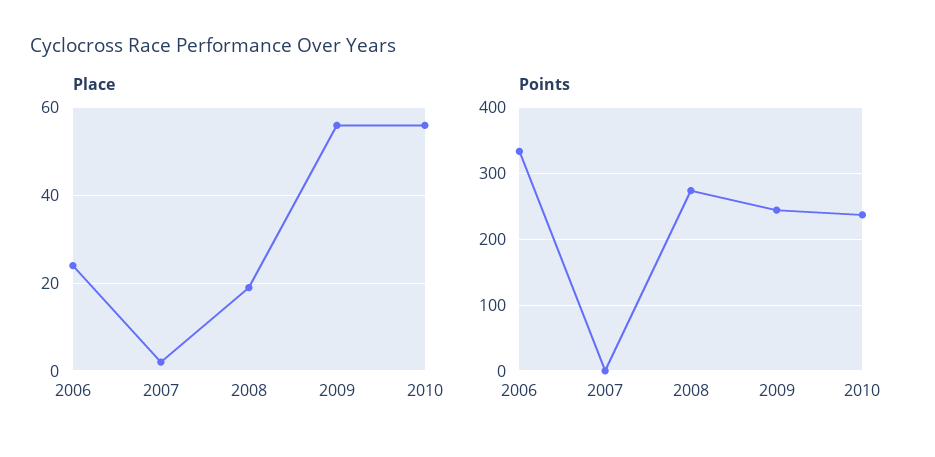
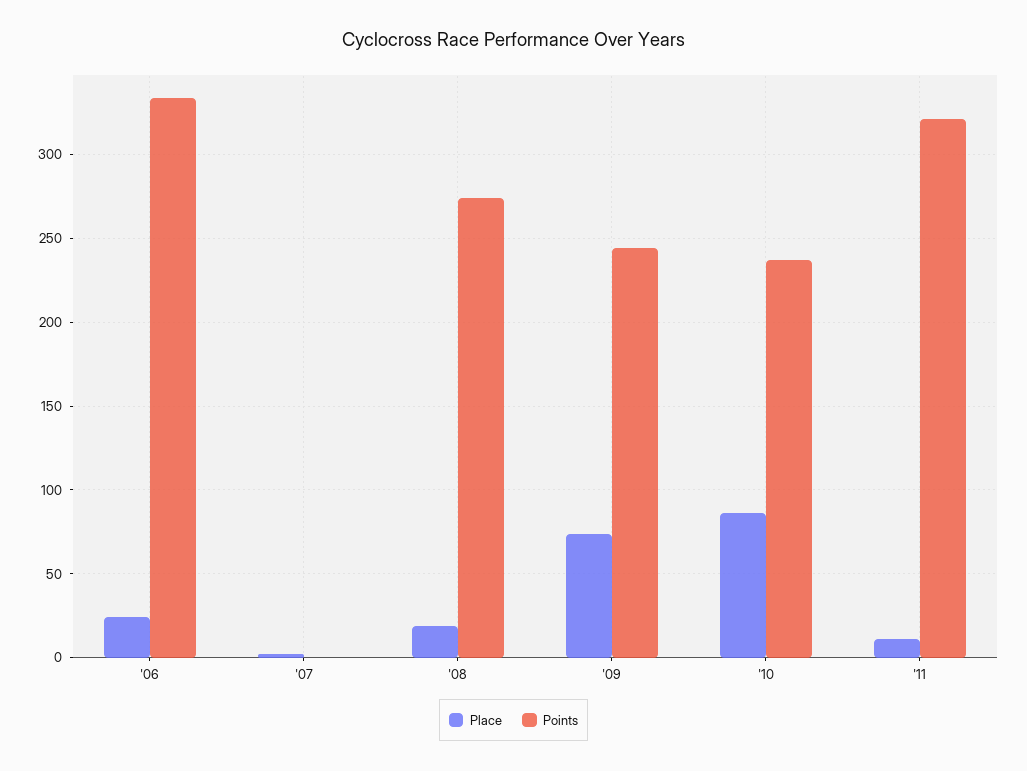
Place, 2009: 55 -> 75
Place, 2010: 55 -> 85
Place, '11: none -> 10
Points, '11: none -> 320

